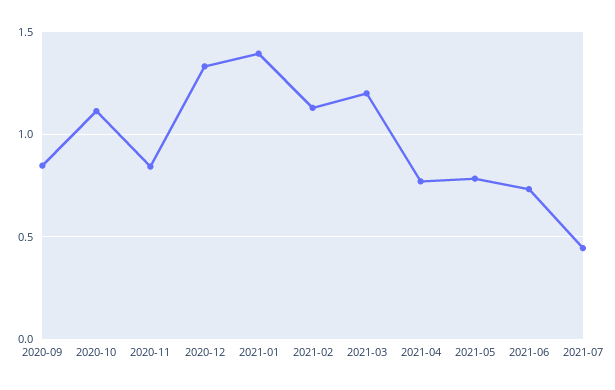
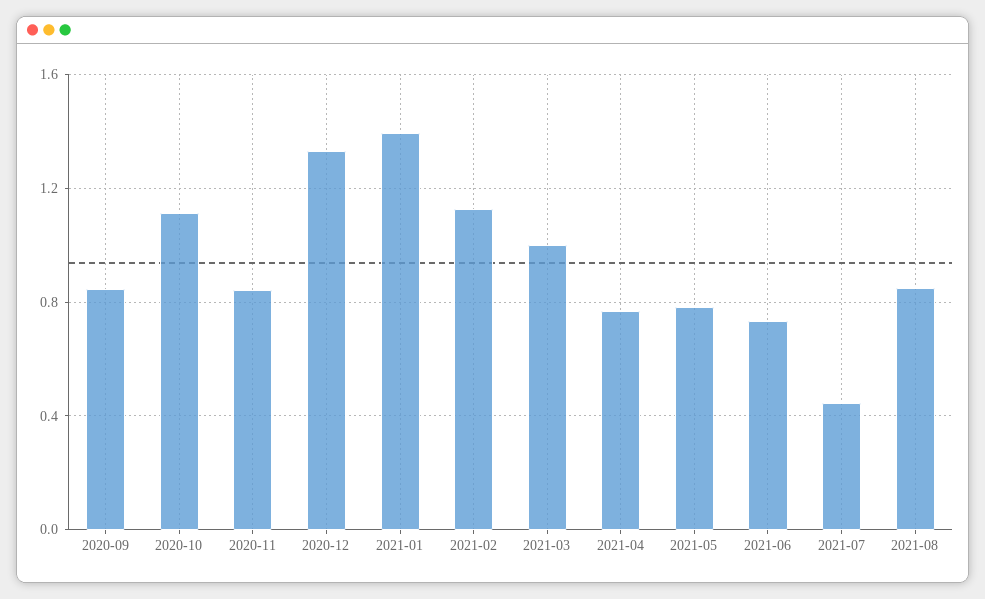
2021-03: 1.2 -> 1
2021-08: none -> 0.85

